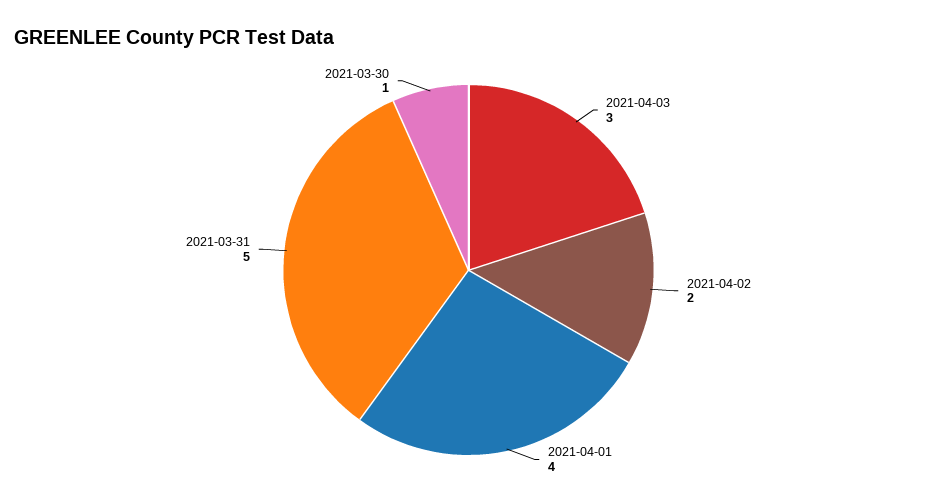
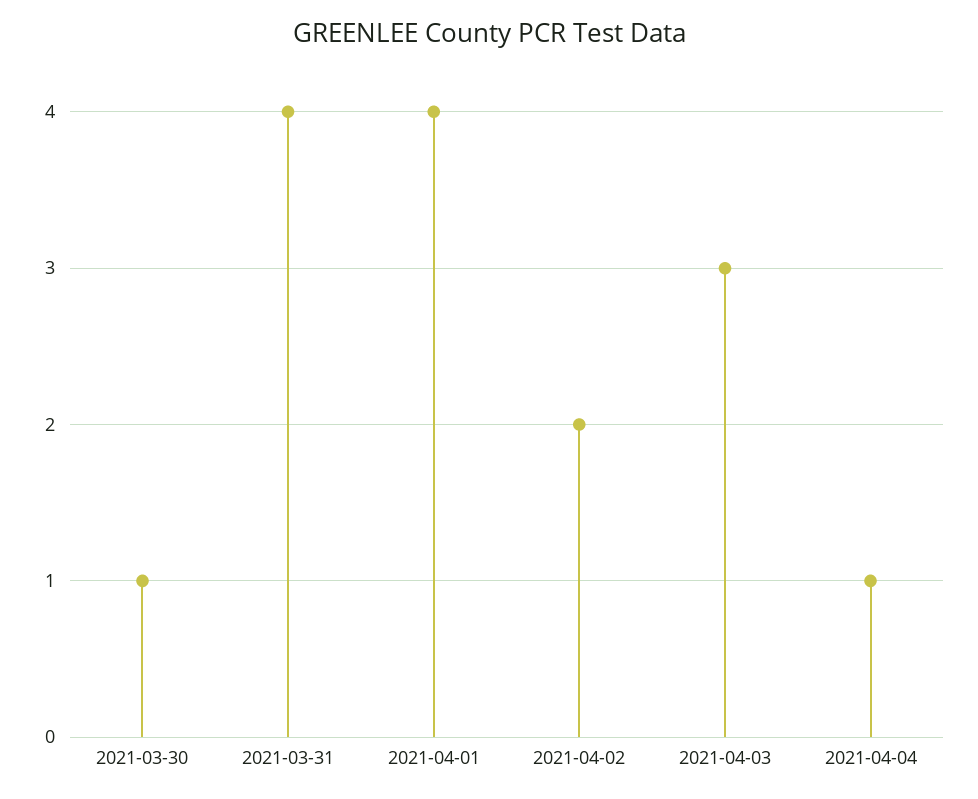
2021-03-31: 5 -> 4
2021-04-04: none -> 1

